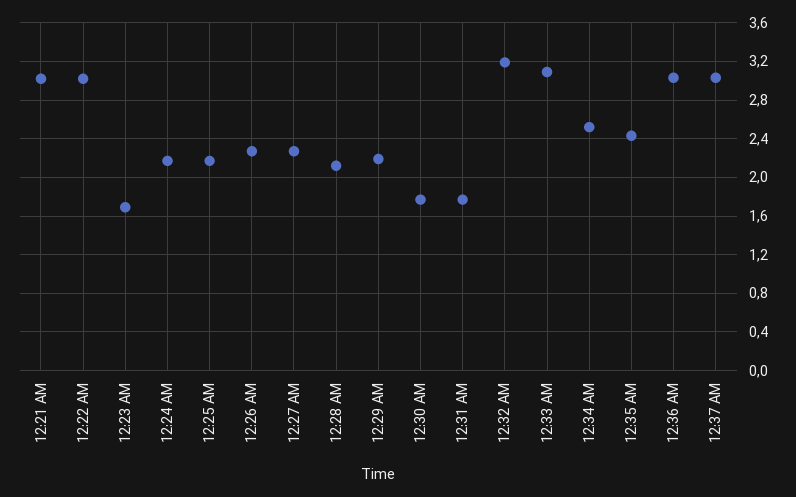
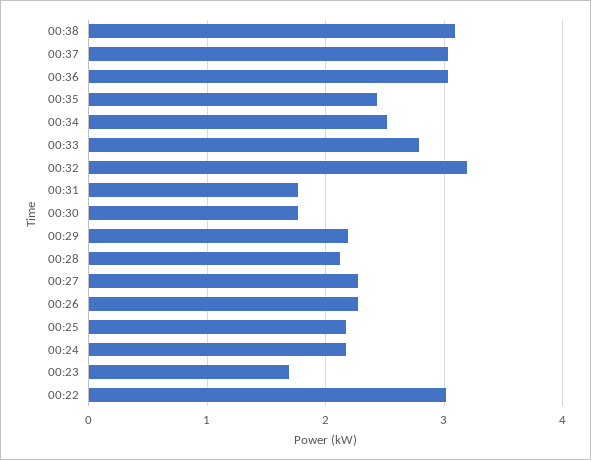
12:21 AM: 3 -> none
12:33 AM: 3.1 -> 2.8
00:38: none -> 3.1

